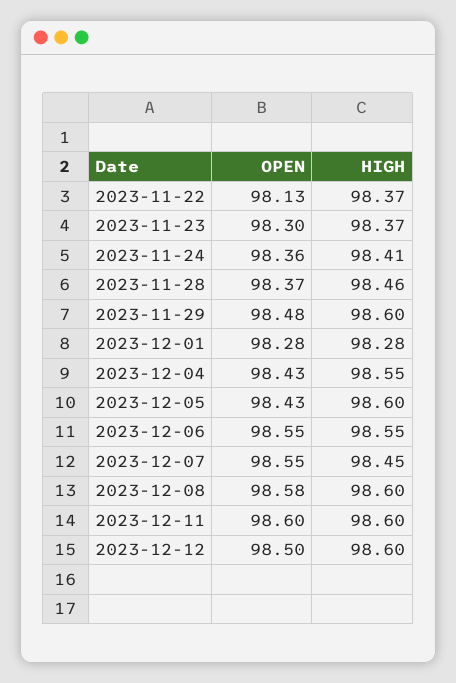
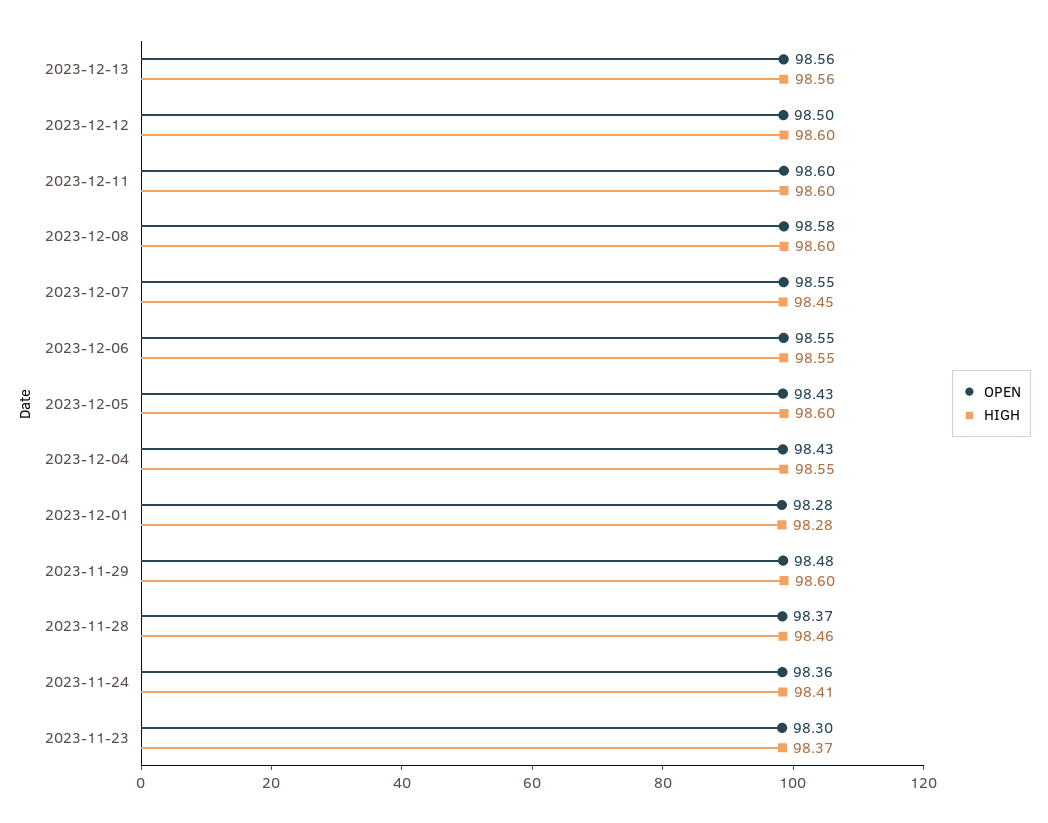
OPEN, 2023-11-22: 98.13 -> none
HIGH, 2023-11-22: 98.37 -> none
OPEN, 2023-12-13: none -> 98.56
HIGH, 2023-12-13: none -> 98.56

